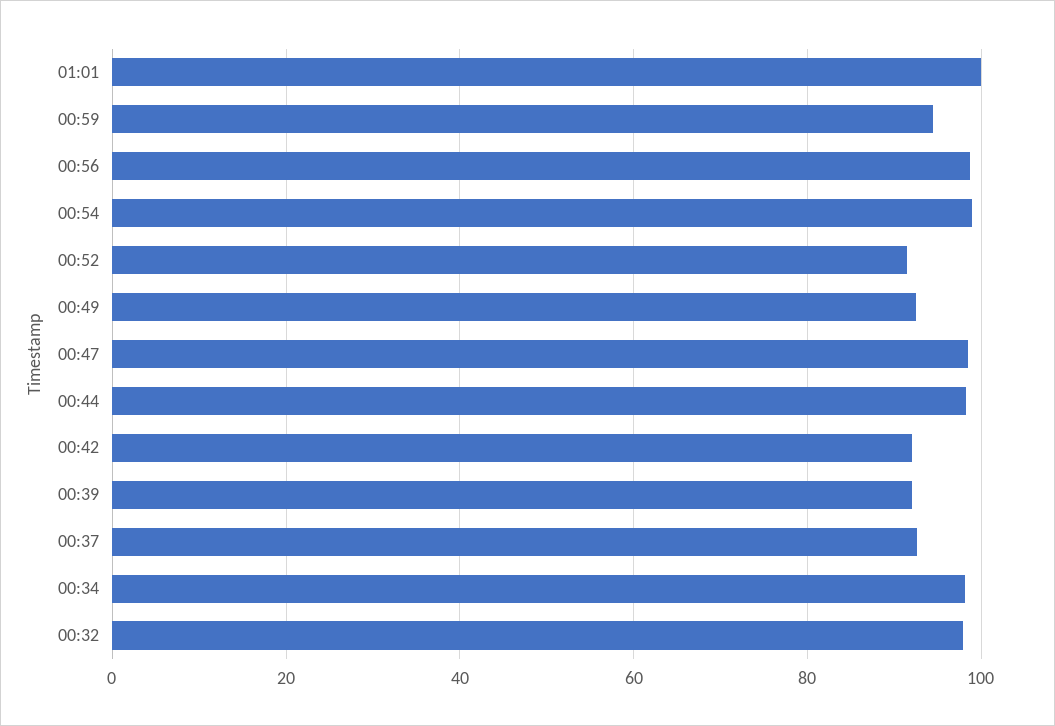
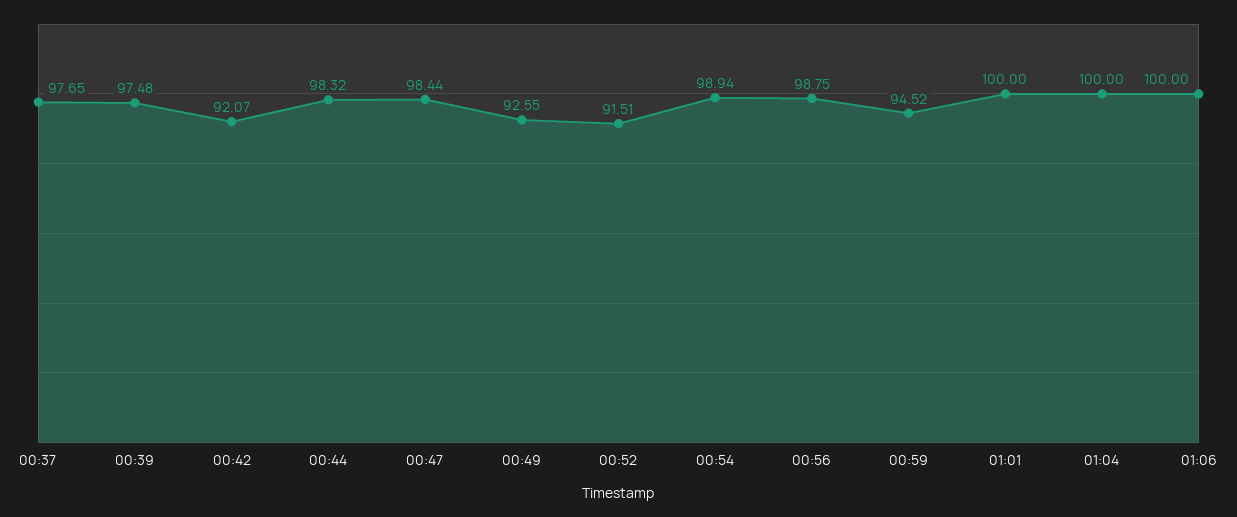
00:39: 92 -> 97.48
00:37: 92 -> 97.65
00:34: 98 -> none
00:32: 98 -> none
01:04: none -> 100
01:06: none -> 100

